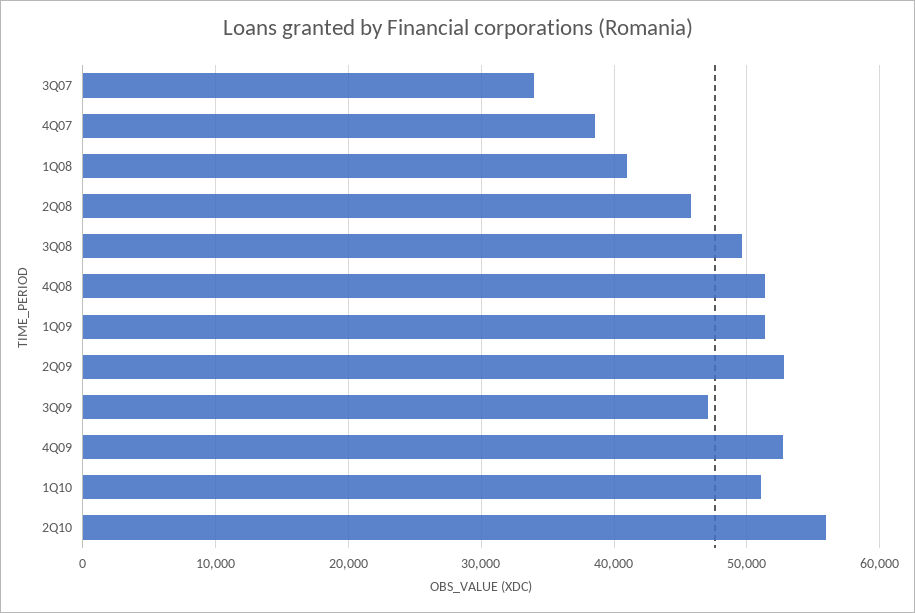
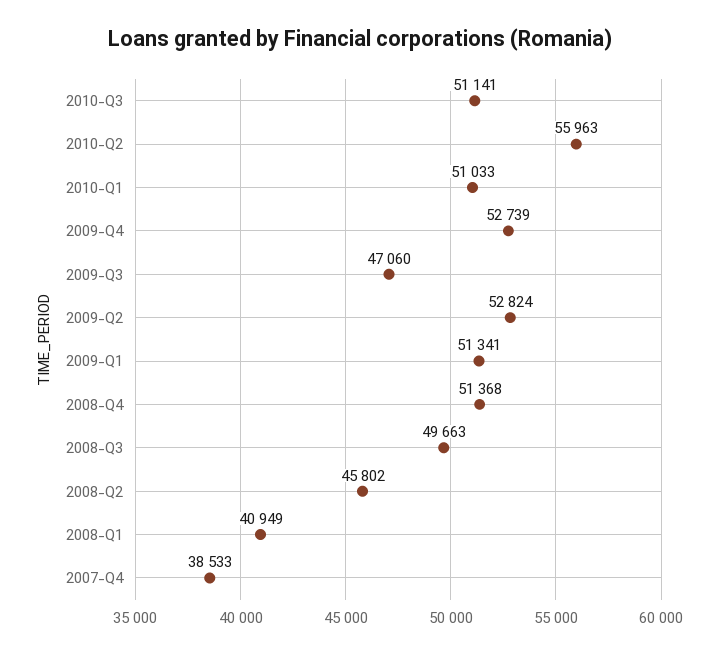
3Q07: 34000 -> none
2010-Q3: none -> 51141

